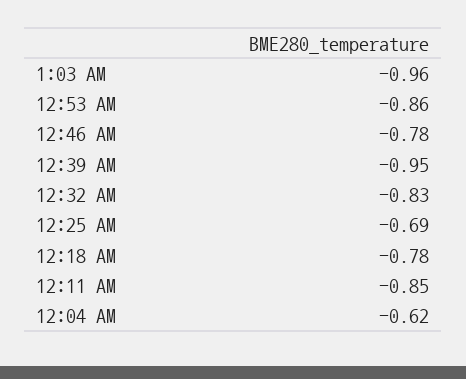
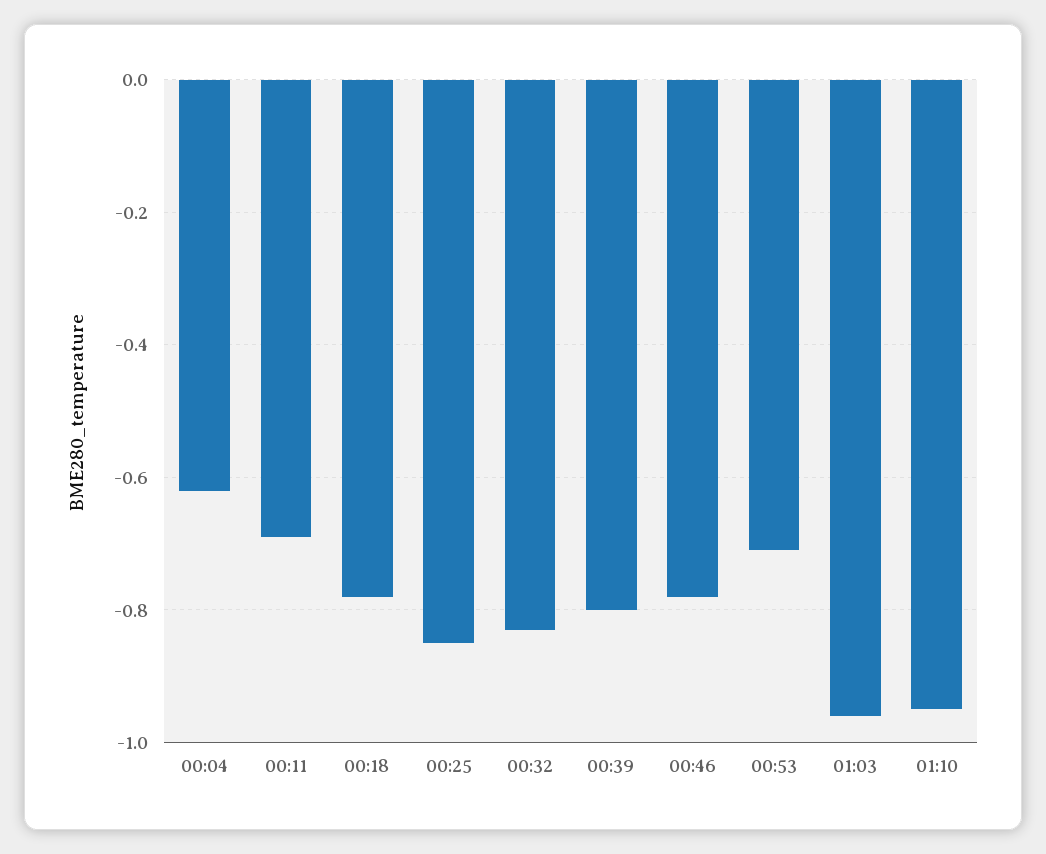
12:53 AM: -0.86 -> -0.7
12:39 AM: -0.95 -> -0.8
12:25 AM: -0.69 -> -0.85
12:11 AM: -0.85 -> -0.7
01:10: none -> -0.95

